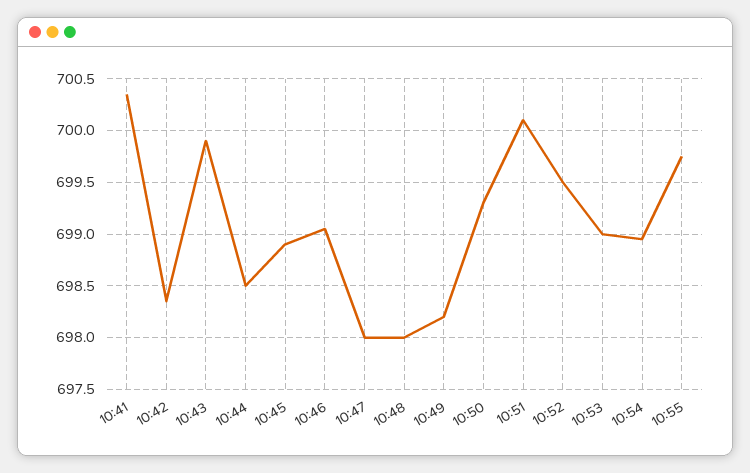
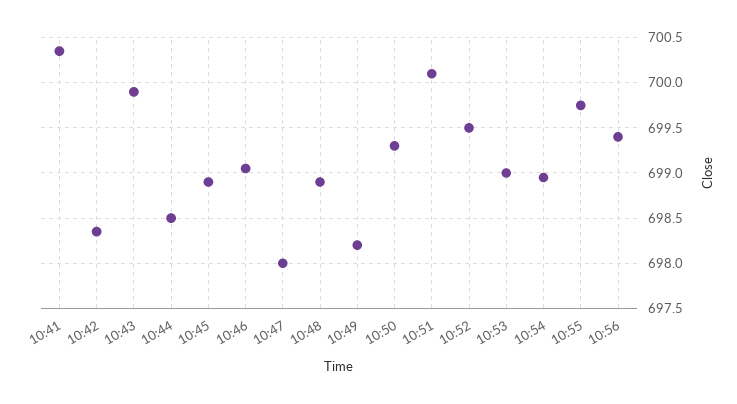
10:48: 698 -> 698.9
10:56: none -> 699.4

